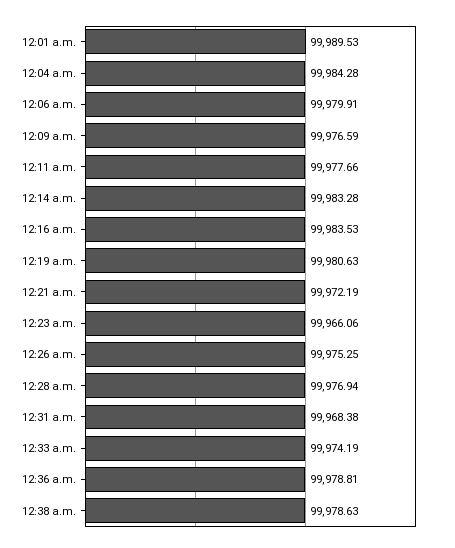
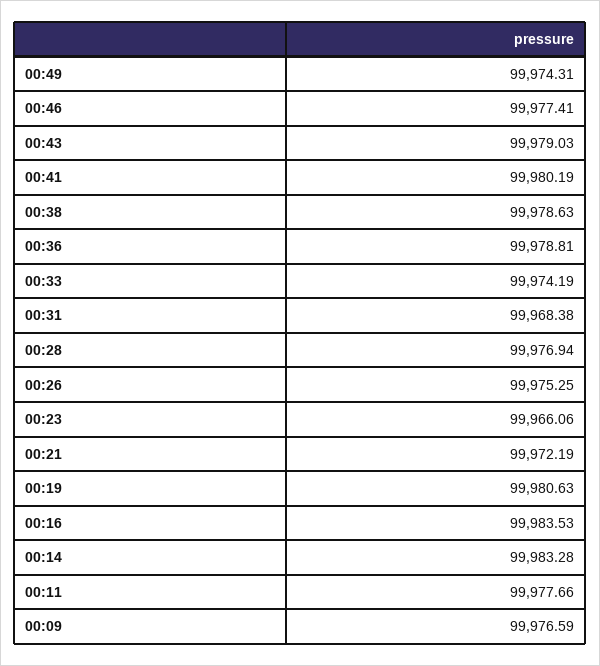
12:01 a.m.: 99989.53 -> none
12:04 a.m.: 99984.28 -> none
12:06 a.m.: 99979.91 -> none
00:49: none -> 99974.31
00:46: none -> 99977.41
00:43: none -> 99979.03
00:41: none -> 99980.19

